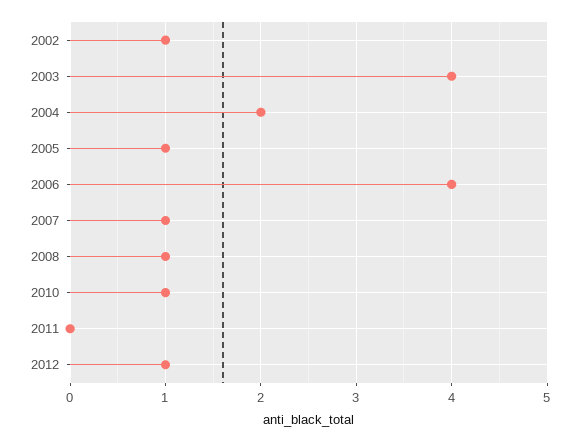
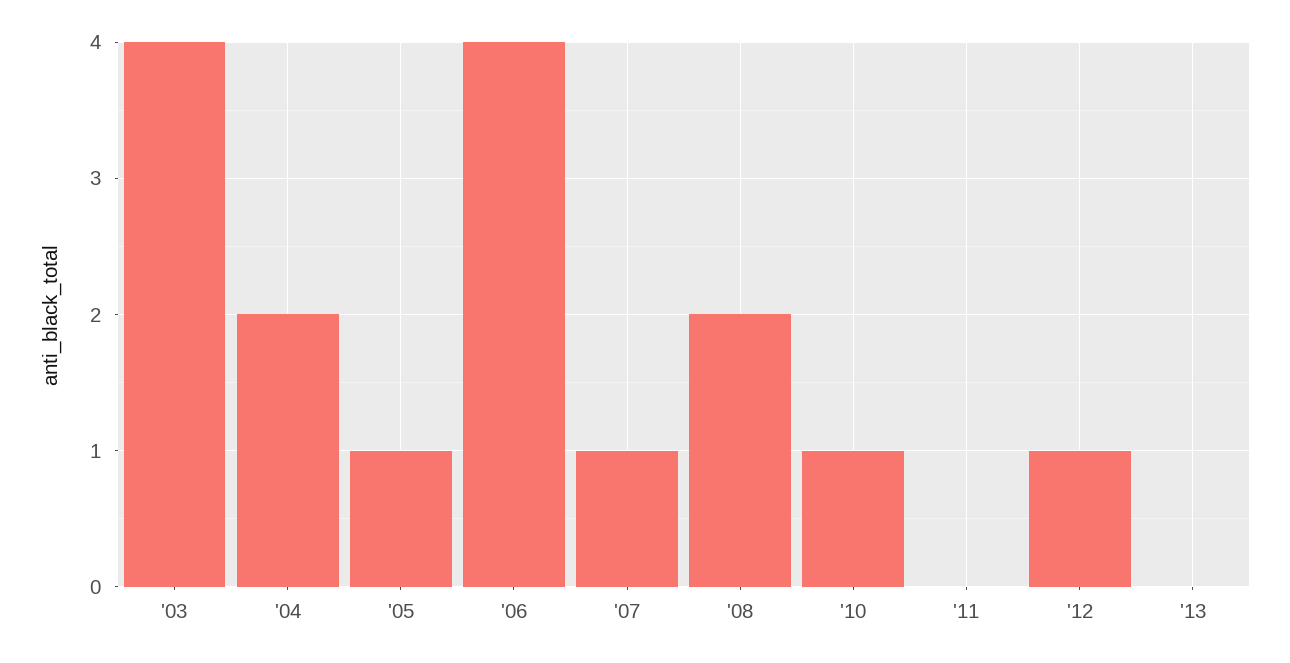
2002: 1 -> none
2008: 1 -> 2
'13: none -> 0

